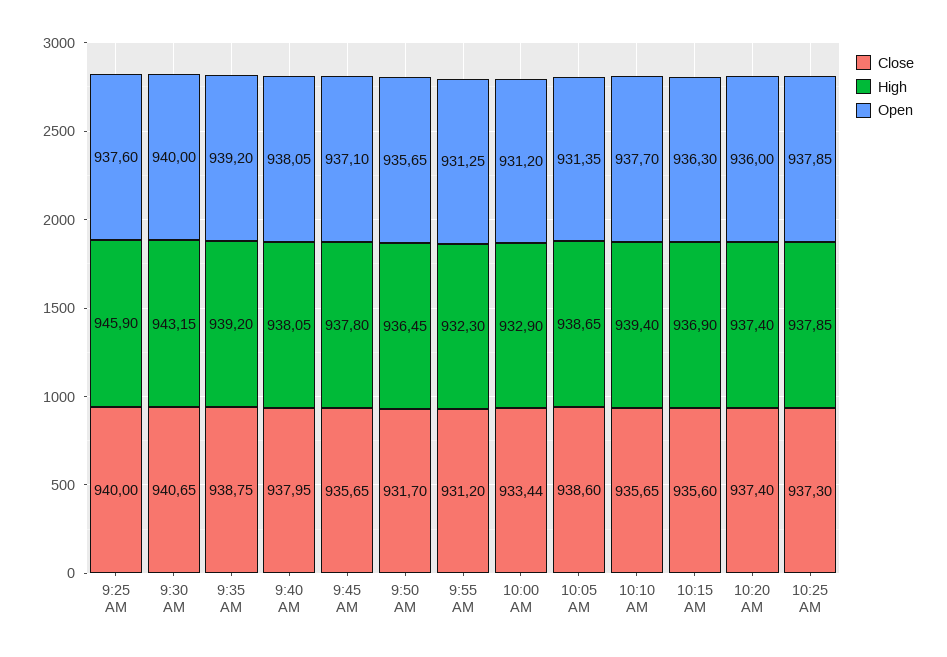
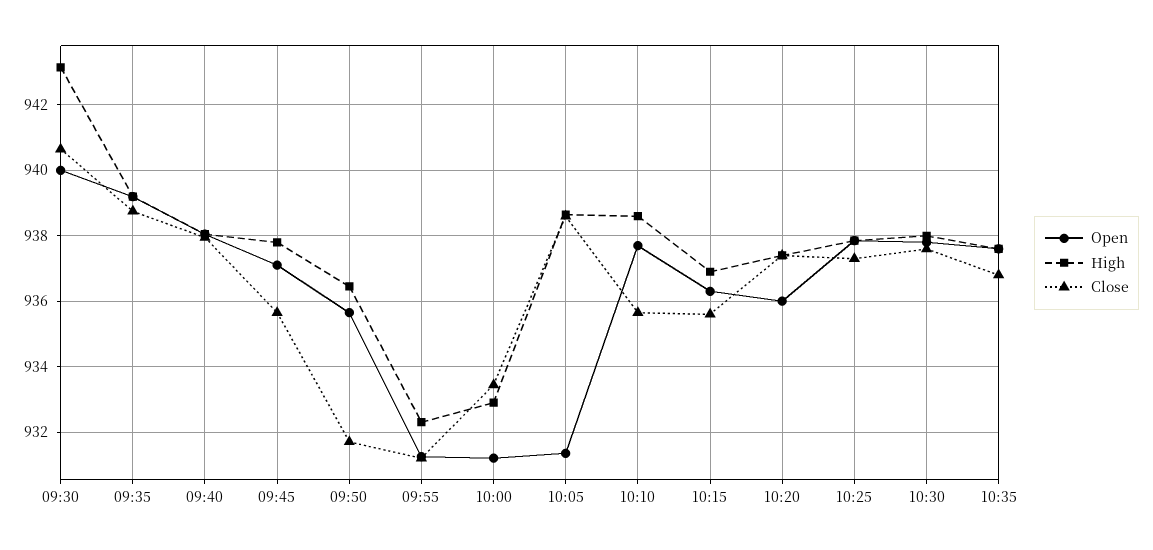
Close, 9:25 AM: 940 -> none
High, 9:25 AM: 945.9 -> none
Open, 9:25 AM: 937.6 -> none
High, 10:10 AM: 939.4 -> 938.6
Open, 10:30: none -> 937.8
High, 10:30: none -> 938
Close, 10:30: none -> 937.6
Open, 10:35: none -> 937.6
High, 10:35: none -> 937.6
Close, 10:35: none -> 936.8

